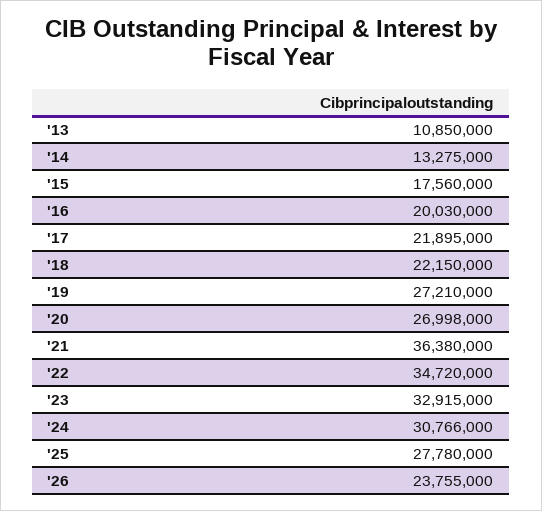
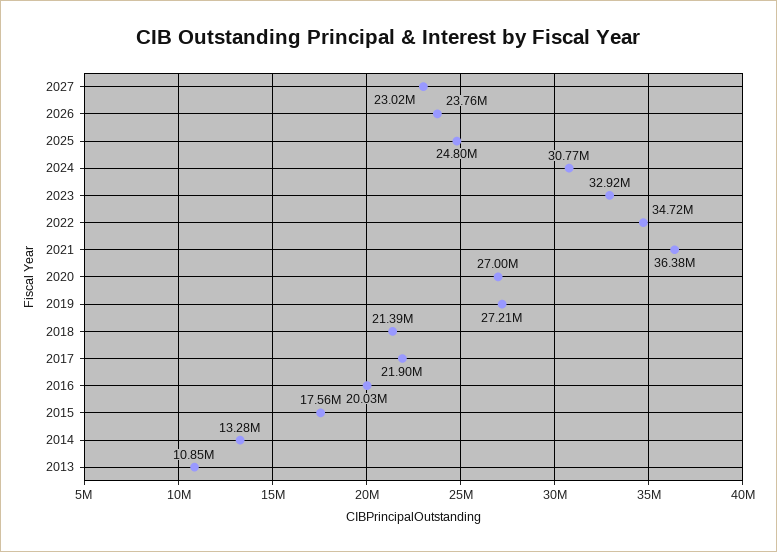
'18: 22150000 -> 21390000
'25: 27780000 -> 24800000
2027: none -> 23020000

